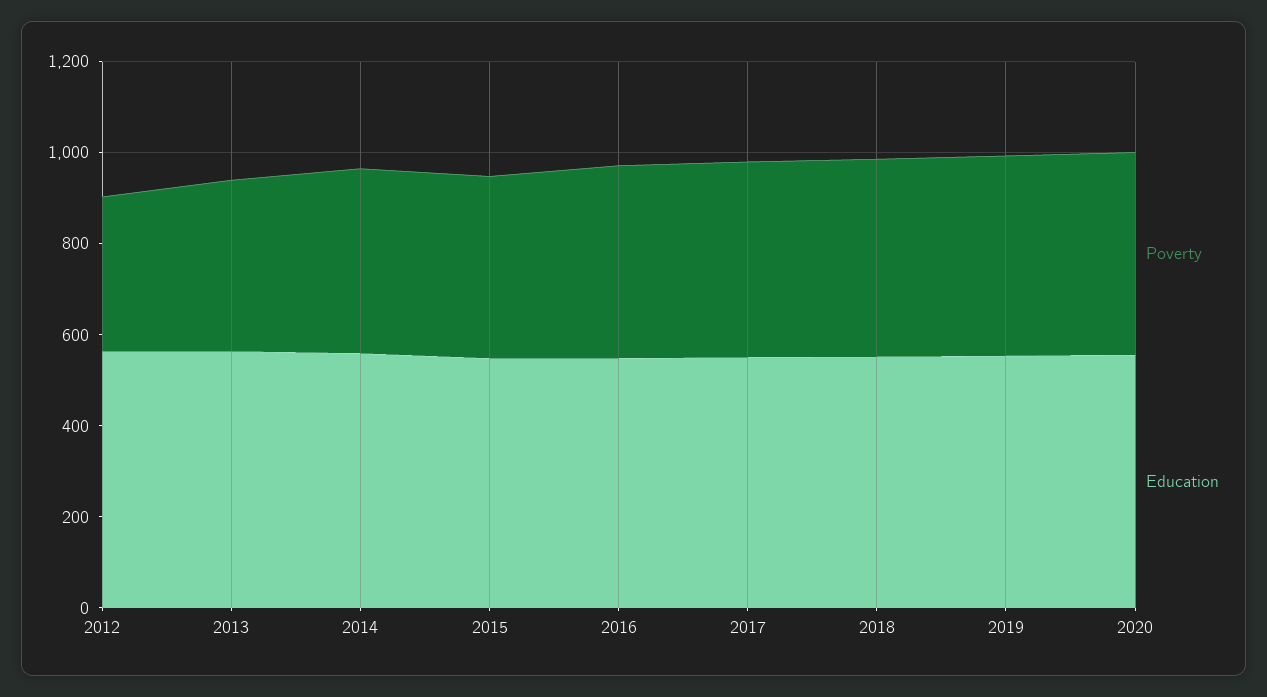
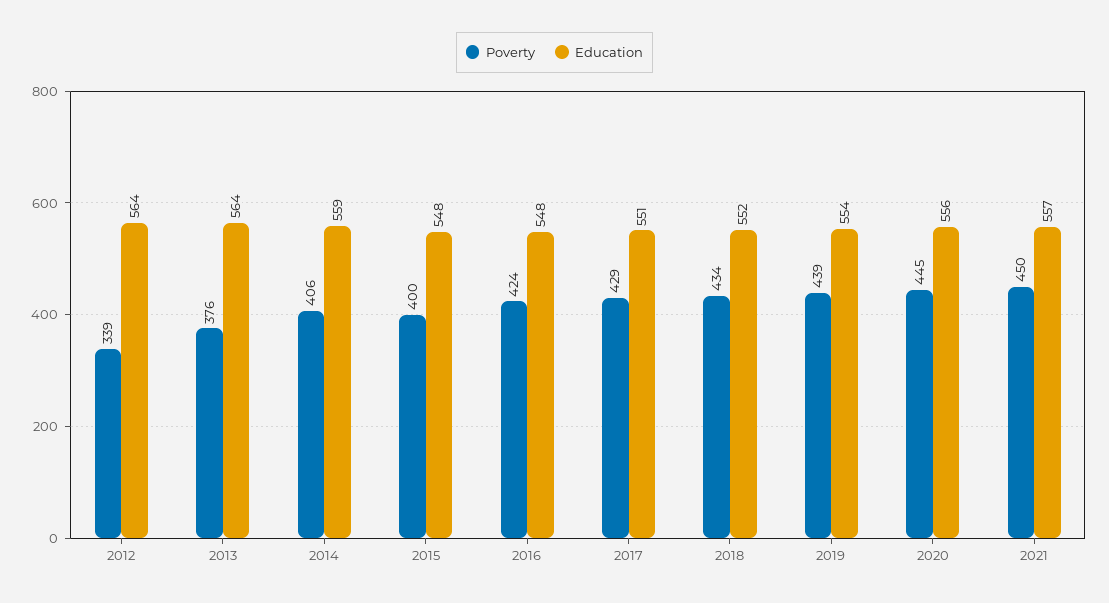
Poverty, 2021: none -> 450
Education, 2021: none -> 557

